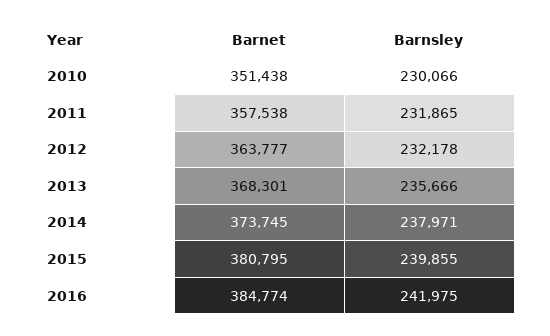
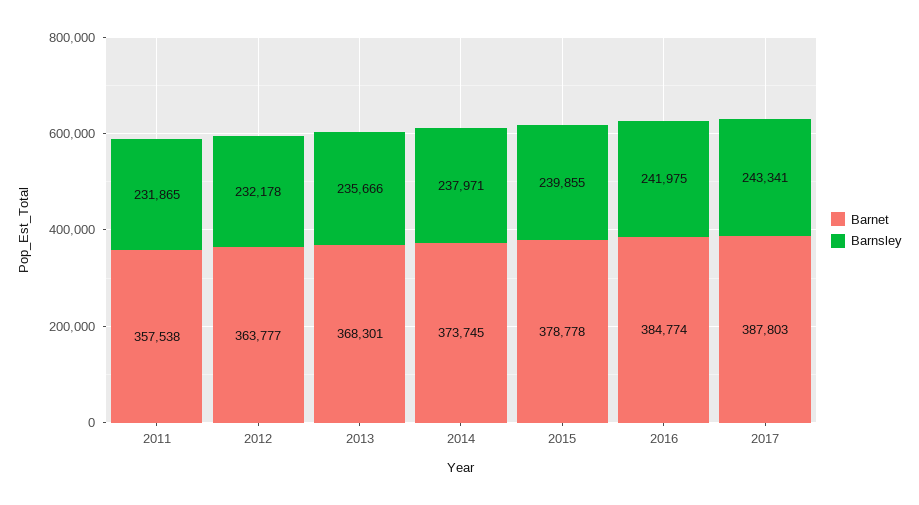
Barnet, 2010: 351438 -> none
Barnsley, 2010: 230066 -> none
Barnet, 2015: 380795 -> 378778
Barnet, 2017: none -> 387803
Barnsley, 2017: none -> 243341

